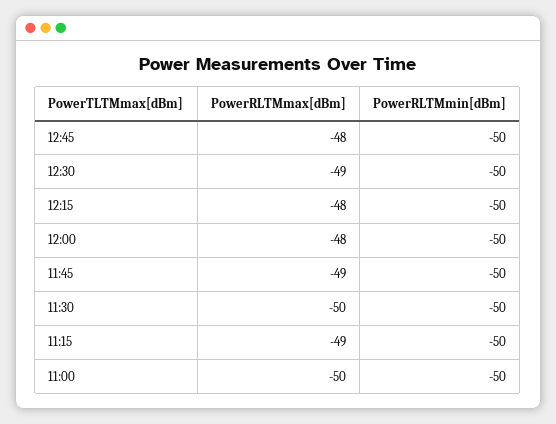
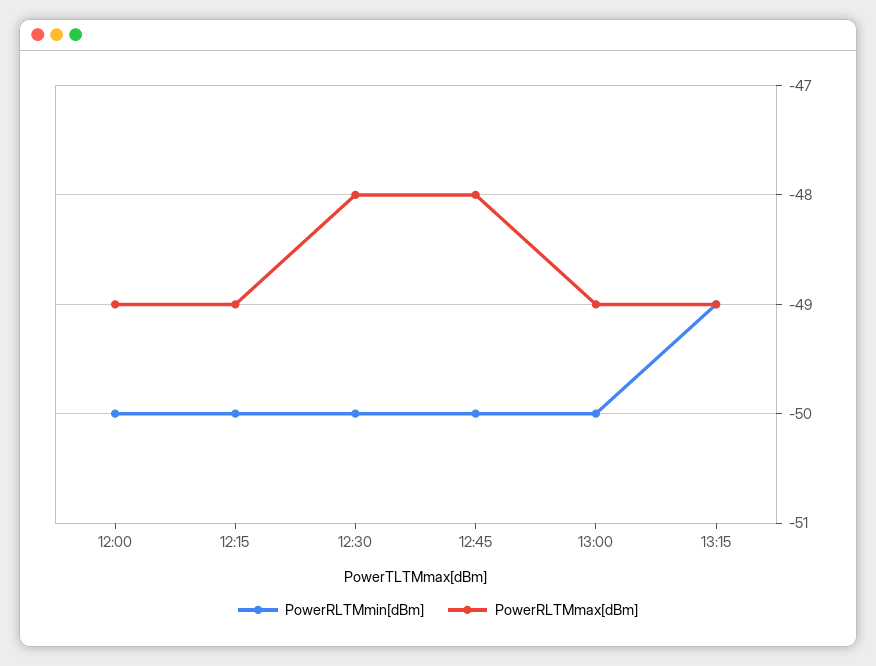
PowerRLTMmax[dBm], 12:30: -49 -> -48
PowerRLTMmax[dBm], 12:15: -48 -> -49
PowerRLTMmax[dBm], 12:00: -48 -> -49
PowerRLTMmax[dBm], 11:45: -49 -> none
PowerRLTMmin[dBm], 11:45: -50 -> none
PowerRLTMmax[dBm], 11:30: -50 -> none
PowerRLTMmin[dBm], 11:30: -50 -> none
PowerRLTMmax[dBm], 11:15: -49 -> none
PowerRLTMmin[dBm], 11:15: -50 -> none
PowerRLTMmax[dBm], 11:00: -50 -> none
PowerRLTMmin[dBm], 11:00: -50 -> none
PowerRLTMmin[dBm], 13:00: none -> -50
PowerRLTMmax[dBm], 13:00: none -> -49
PowerRLTMmin[dBm], 13:15: none -> -49
PowerRLTMmax[dBm], 13:15: none -> -49

